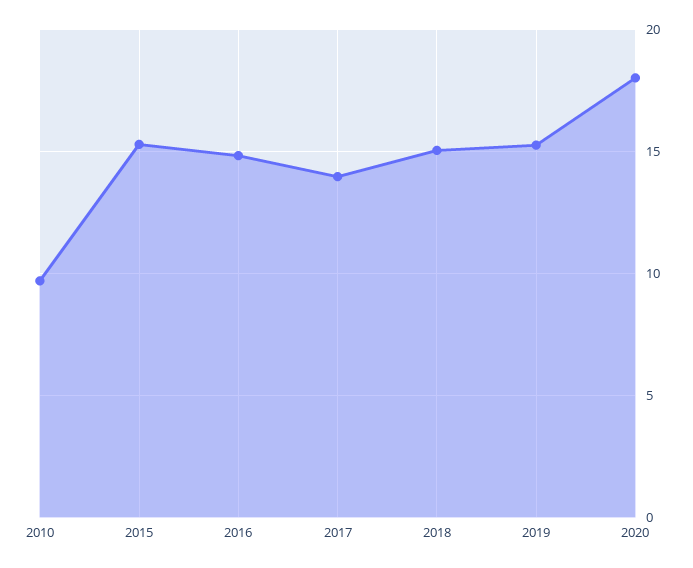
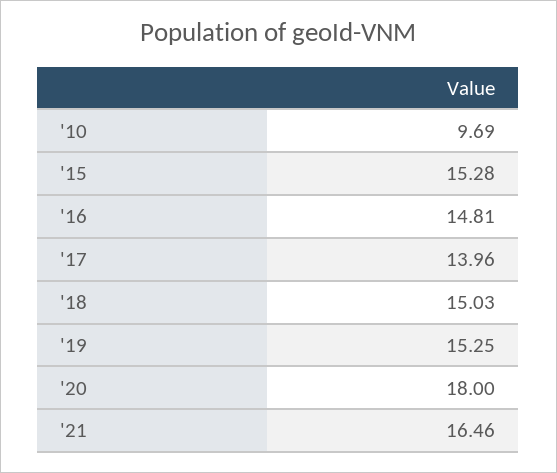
'21: none -> 16.46

